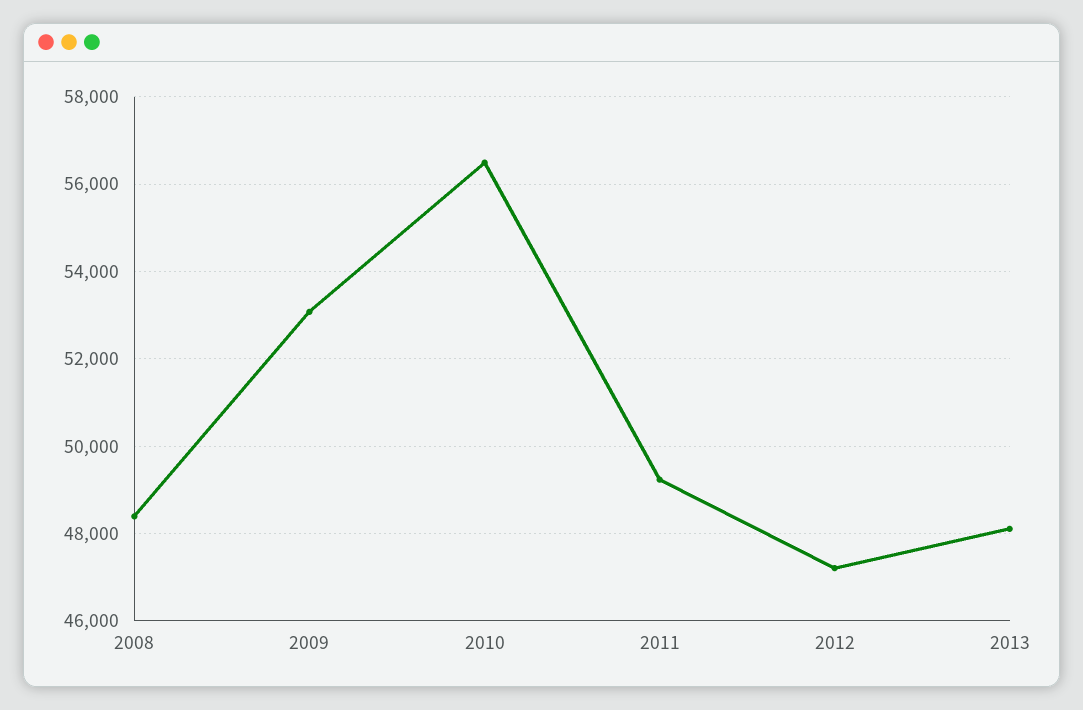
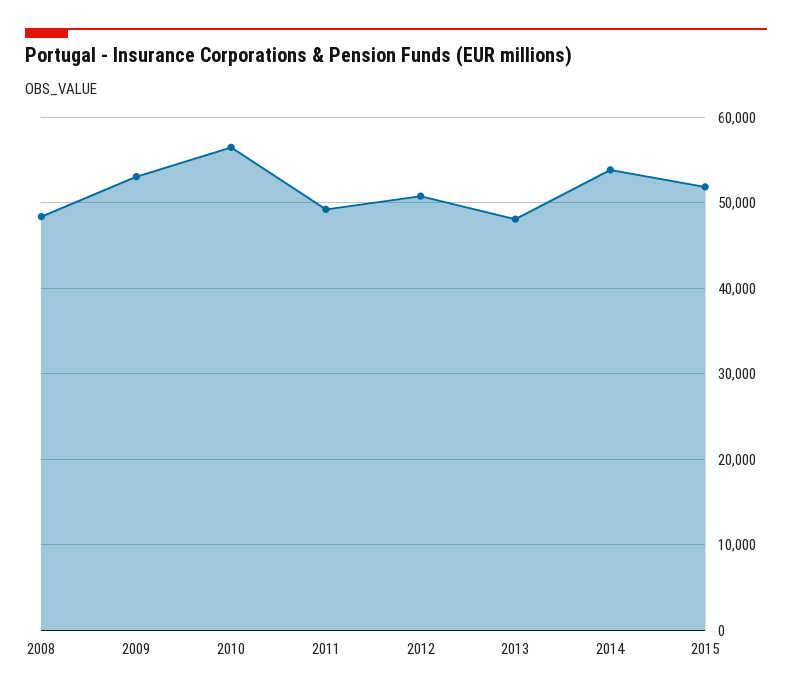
2012: 47200 -> 51000
2014: none -> 54000
2015: none -> 52000

